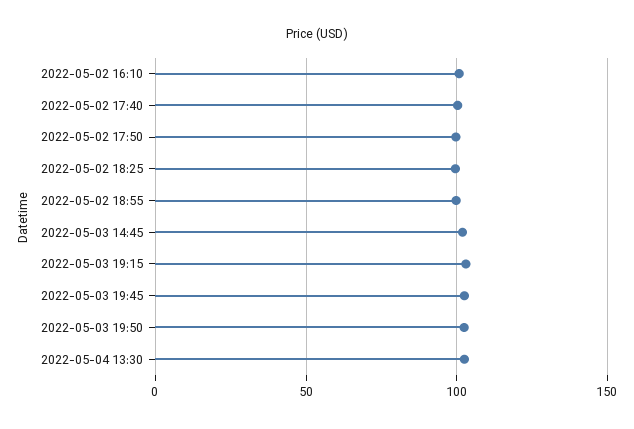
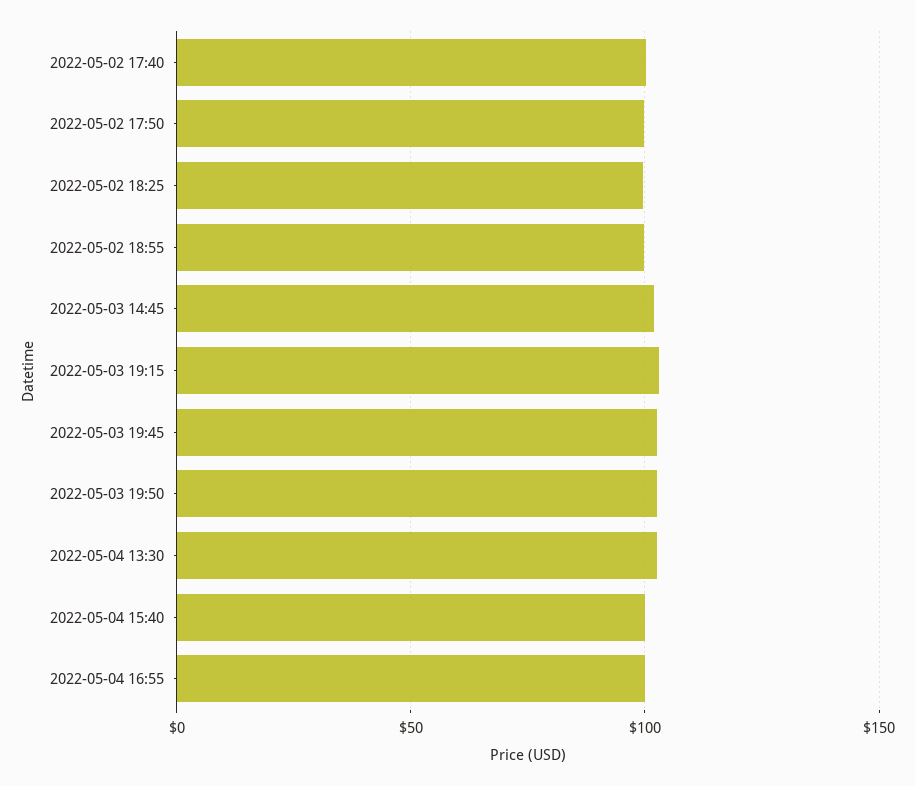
2022-05-02 16:10: 100 -> none
2022-05-04 15:40: none -> 100
2022-05-04 16:55: none -> 100

